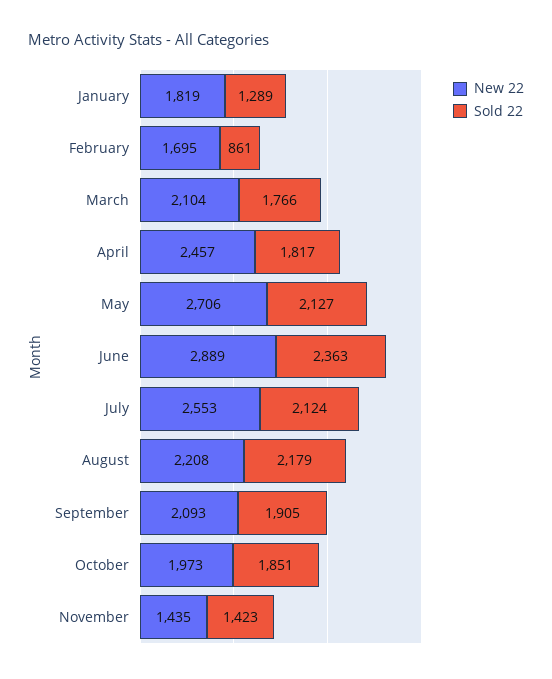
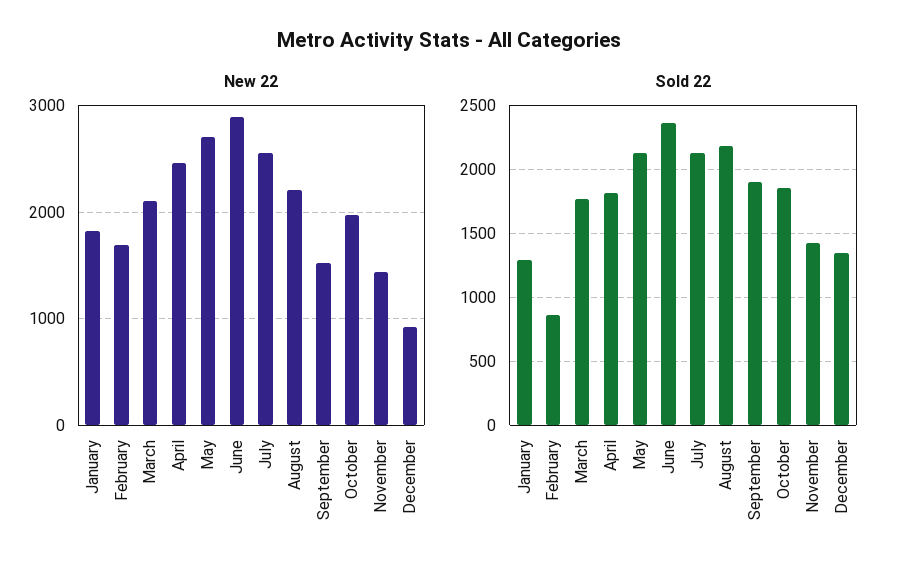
New 22, September: 2093 -> 1500
New 22, December: none -> 900
Sold 22, December: none -> 1350

